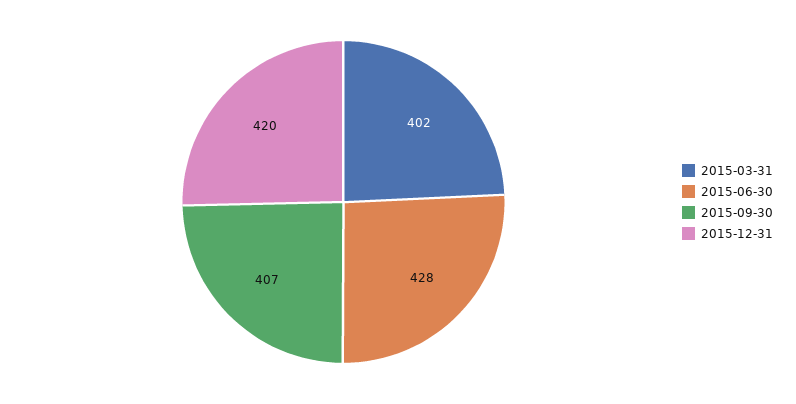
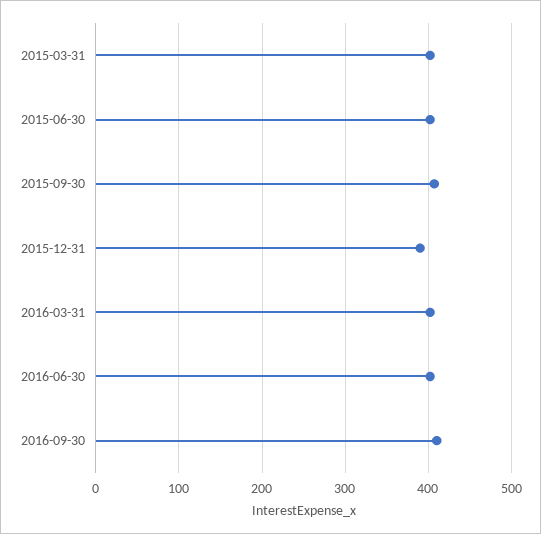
2015-06-30: 428 -> 400
2015-12-31: 420 -> 390
2016-03-31: none -> 400
2016-06-30: none -> 400
2016-09-30: none -> 410

